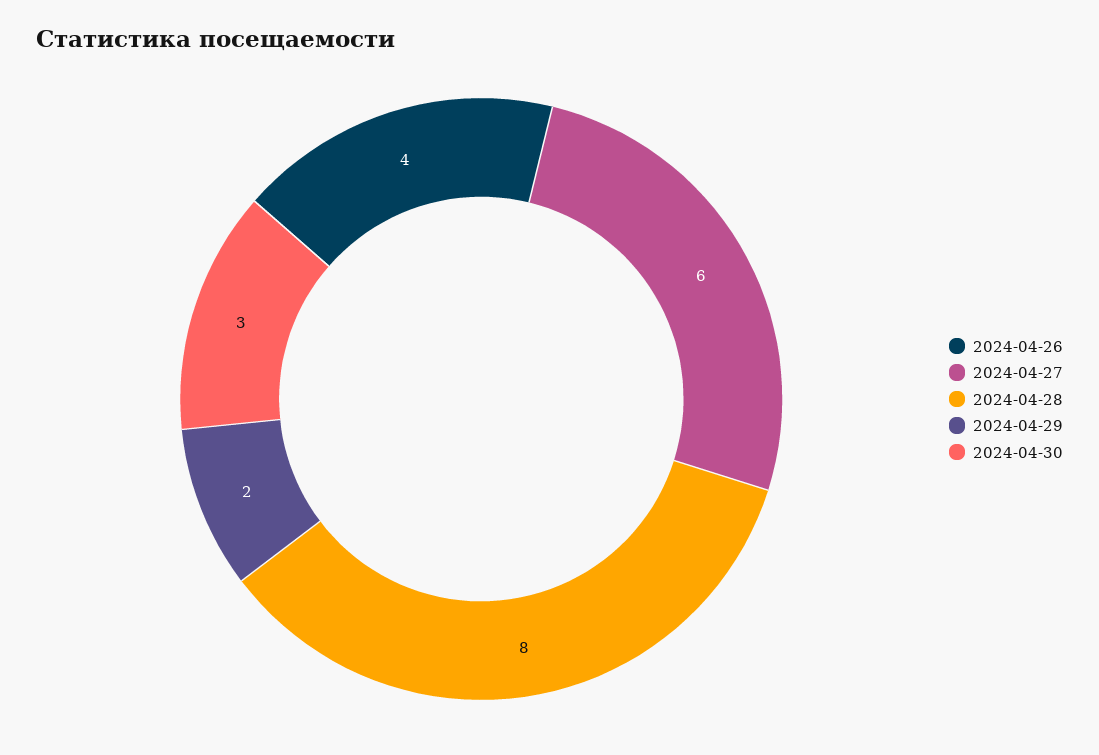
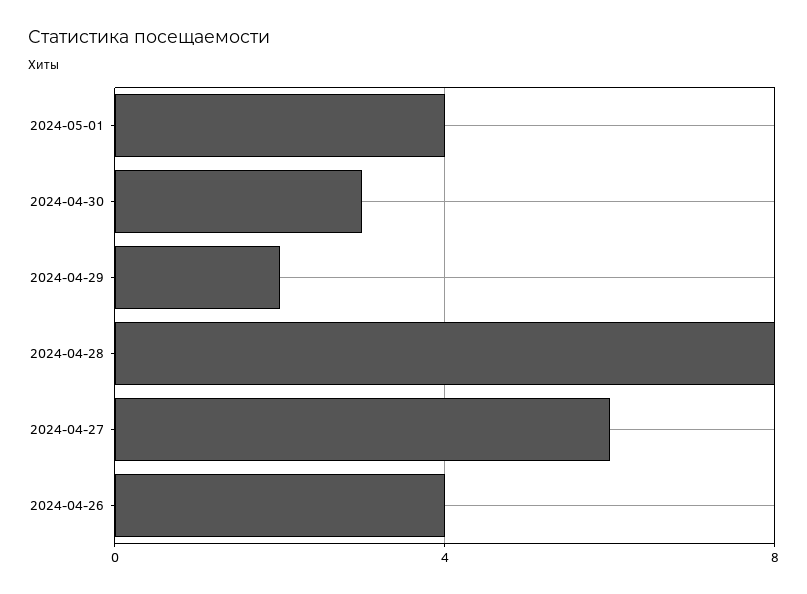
2024-05-01: none -> 4

